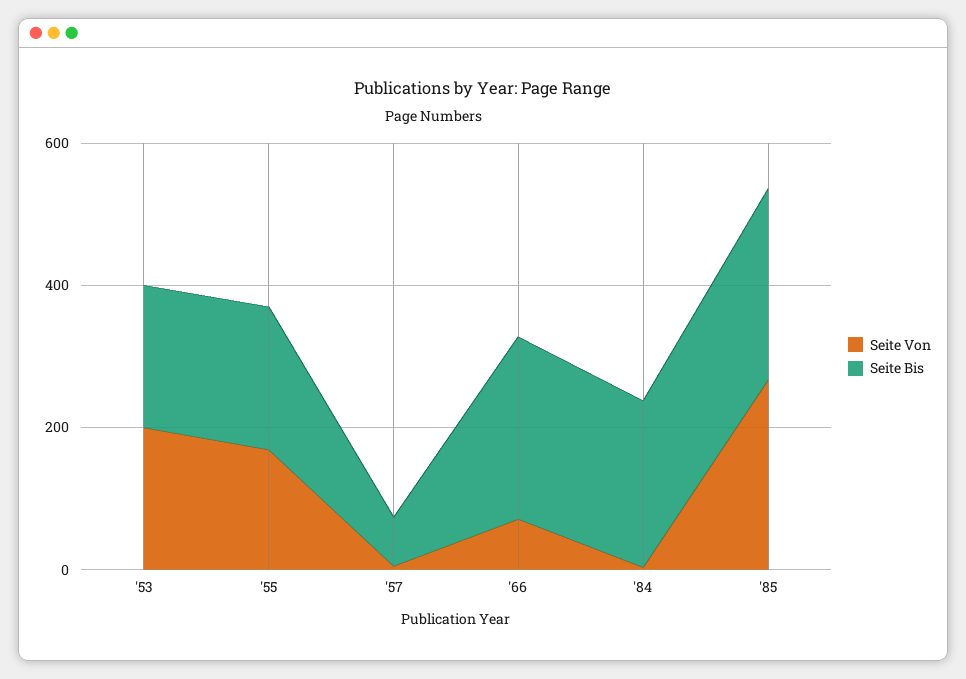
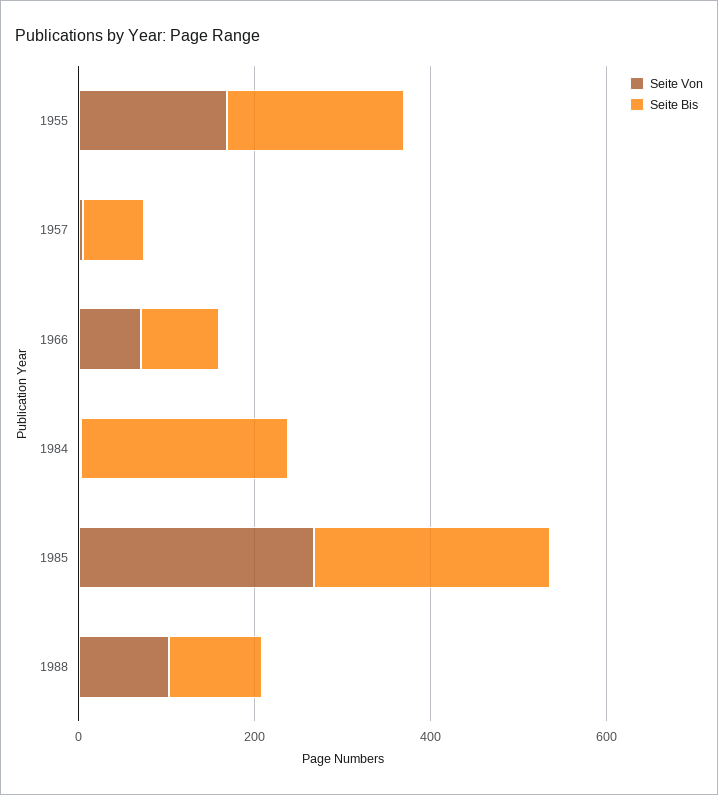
Seite Von, '53: 200 -> none
Seite Bis, '53: 200 -> none
Seite Bis, '66: 250 -> 100
Seite Von, 1988: none -> 100
Seite Bis, 1988: none -> 100

